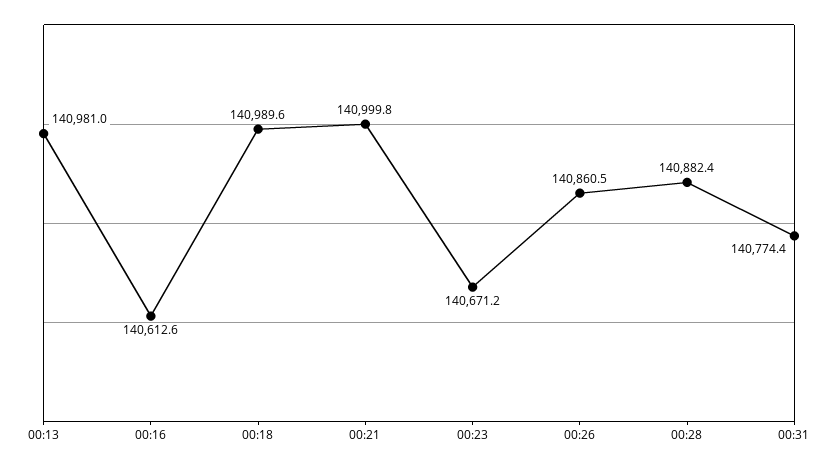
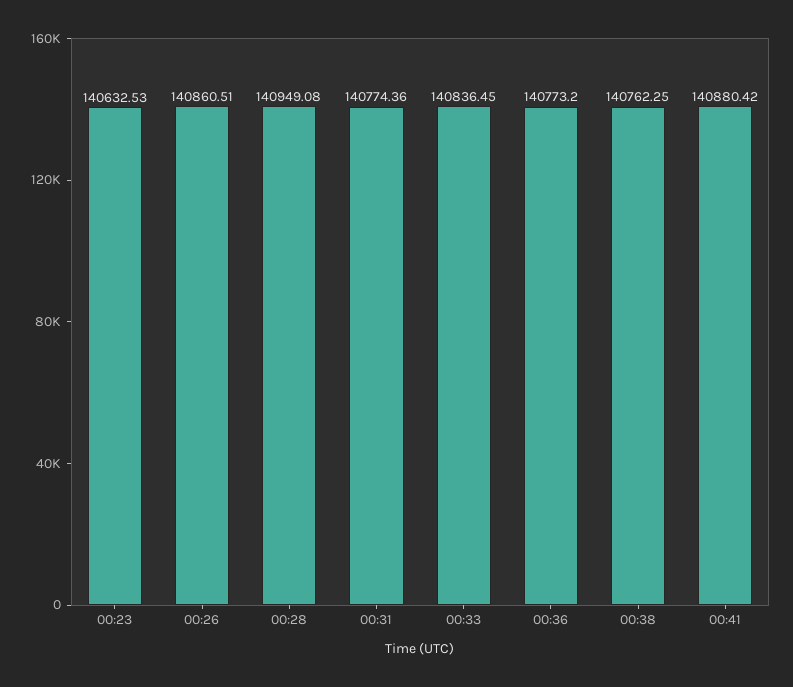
00:13: 140981 -> none
00:16: 140612.6 -> none
00:18: 140989.6 -> none
00:21: 140999.8 -> none
00:23: 140671.2 -> 140632.53
00:28: 140882.4 -> 140949.08
00:33: none -> 140836.45
00:36: none -> 140773.2
00:38: none -> 140762.25
00:41: none -> 140880.42

